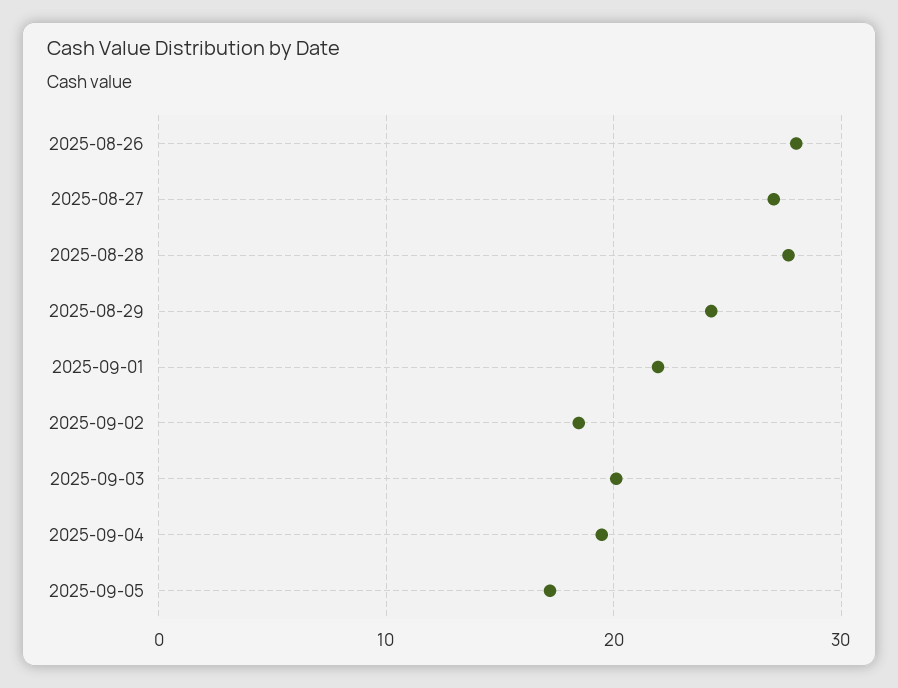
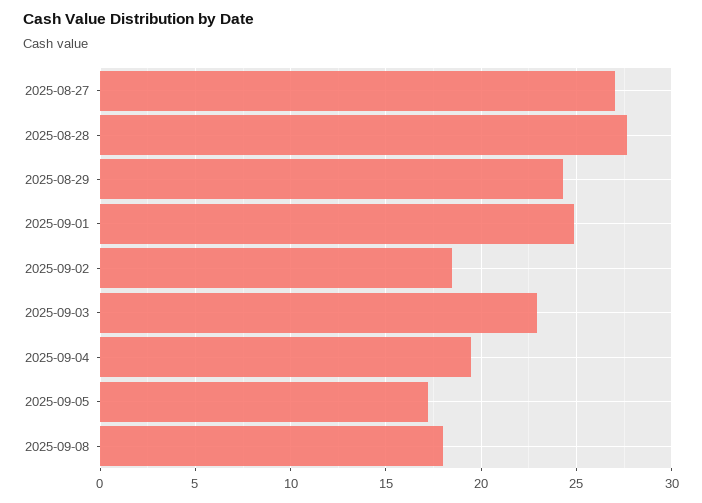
2025-08-26: 28 -> none
2025-09-01: 22 -> 25
2025-09-03: 20 -> 23
2025-09-08: none -> 18

